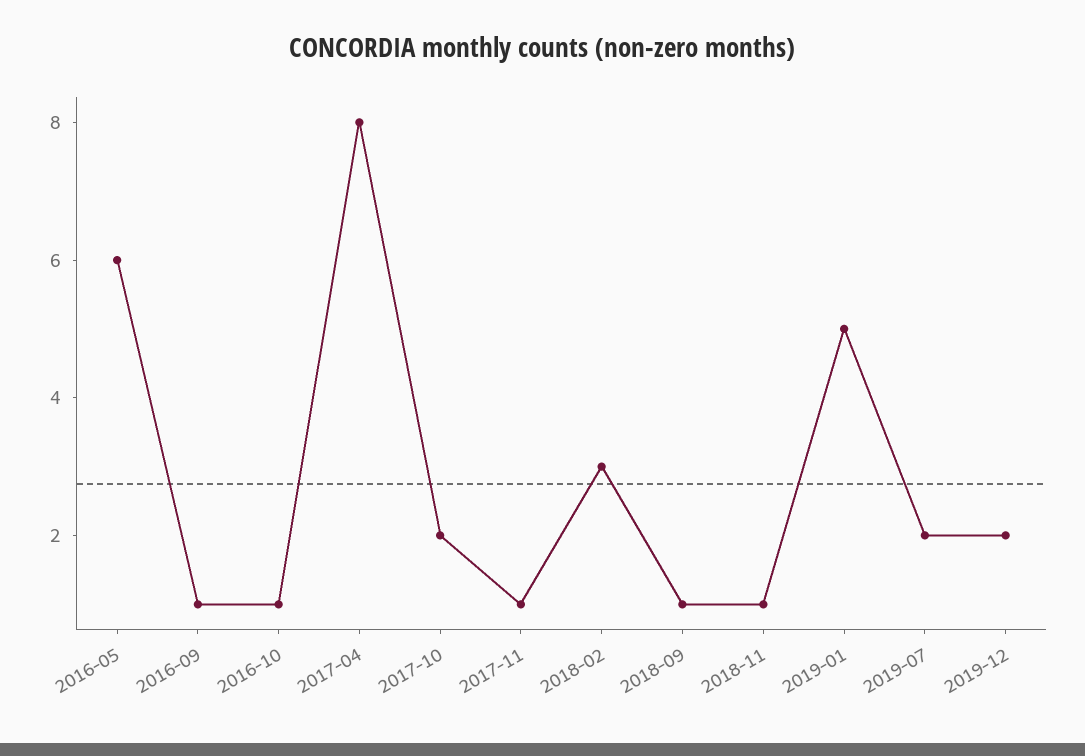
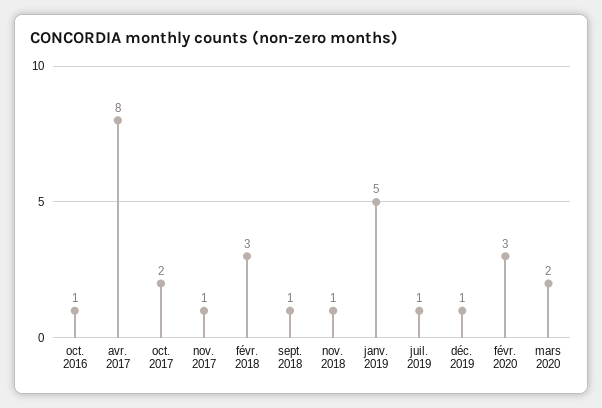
2016-05: 6 -> none
2016-09: 1 -> none
2019-07: 2 -> 1
2019-12: 2 -> 1
févr. 2020: none -> 3
mars 2020: none -> 2

